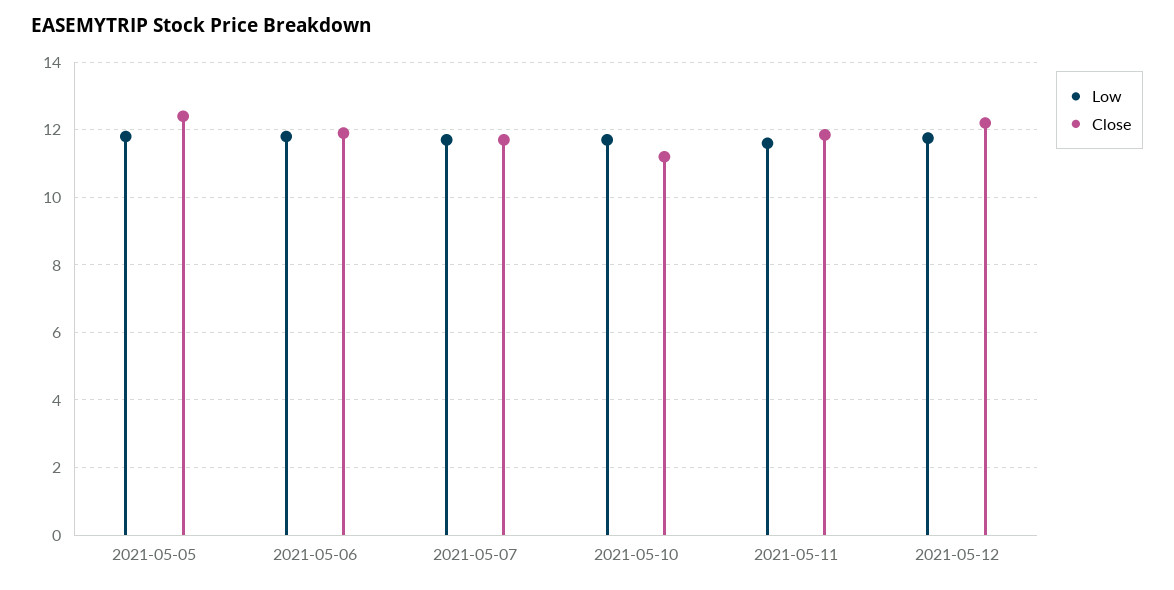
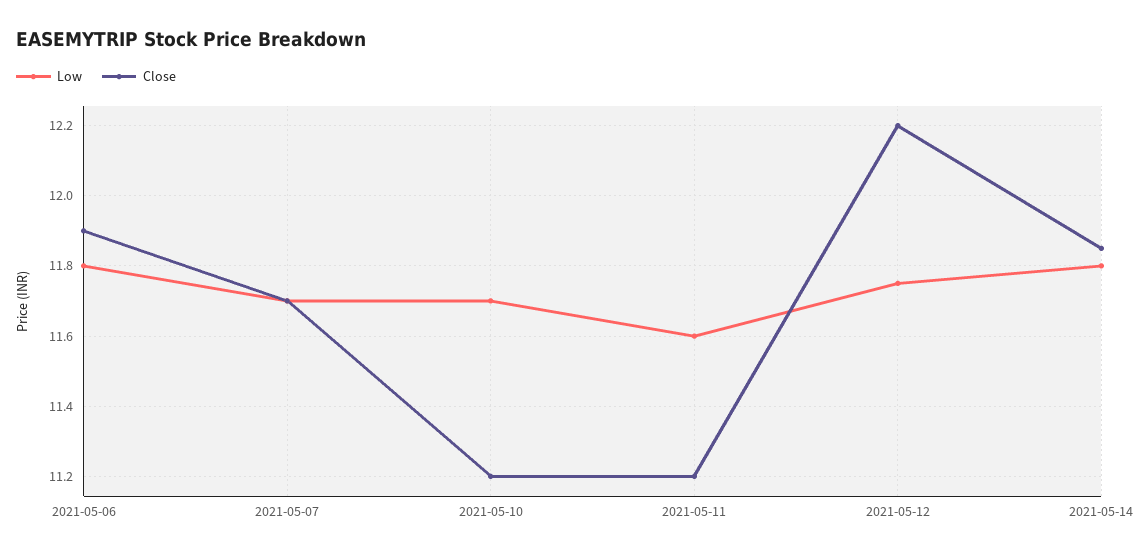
Low, 2021-05-05: 11.8 -> none
Close, 2021-05-05: 12.4 -> none
Close, 2021-05-11: 11.8 -> 11.2
Low, 2021-05-14: none -> 11.8
Close, 2021-05-14: none -> 11.85

